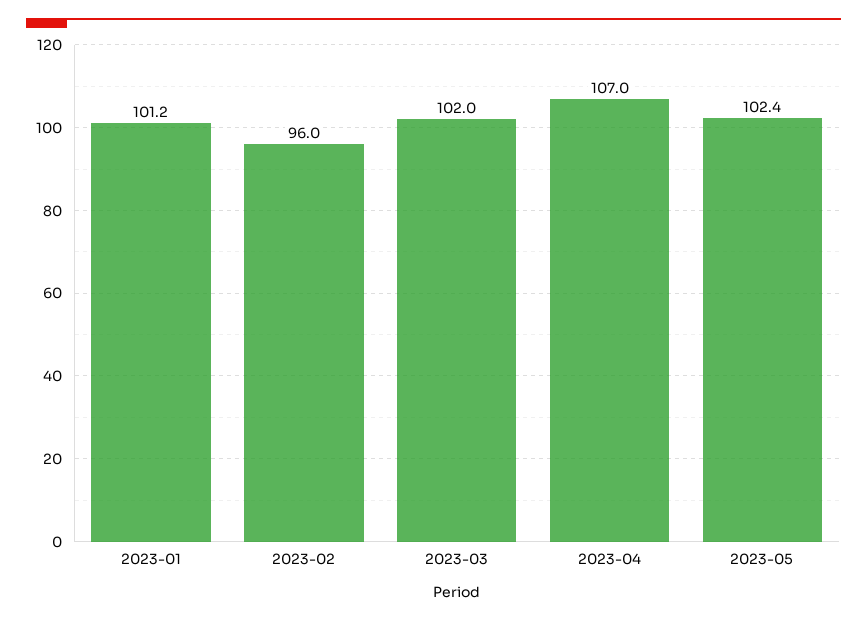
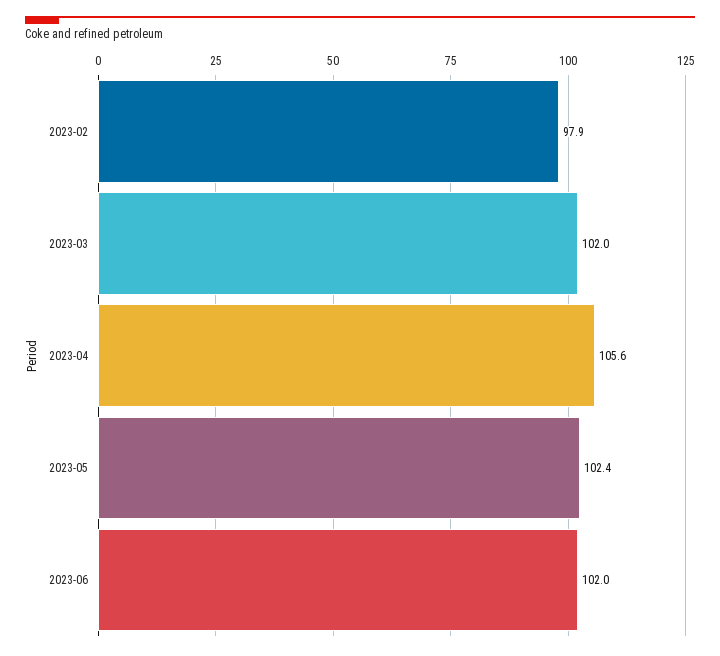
2023-01: 101.2 -> none
2023-02: 96 -> 97.9
2023-04: 107 -> 105.6
2023-06: none -> 102

